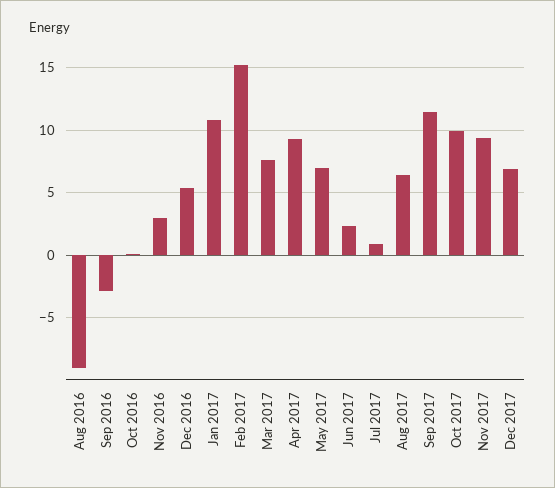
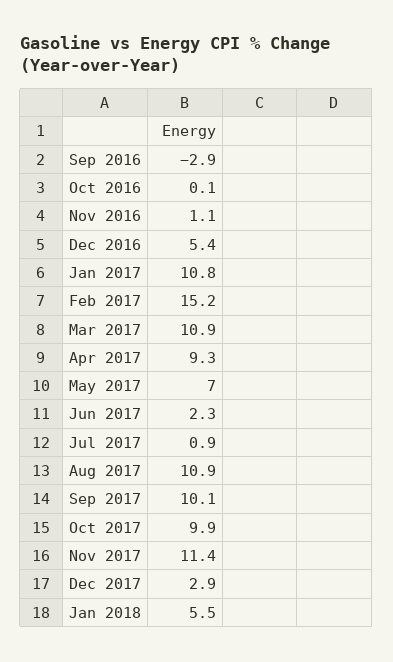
Aug 2016: -9 -> none
Nov 2016: 3 -> 1.1
Mar 2017: 7.5 -> 10.9
Aug 2017: 6.5 -> 10.9
Sep 2017: 11.5 -> 10.1
Nov 2017: 9.5 -> 11.4
Dec 2017: 7 -> 2.9
Jan 2018: none -> 5.5

